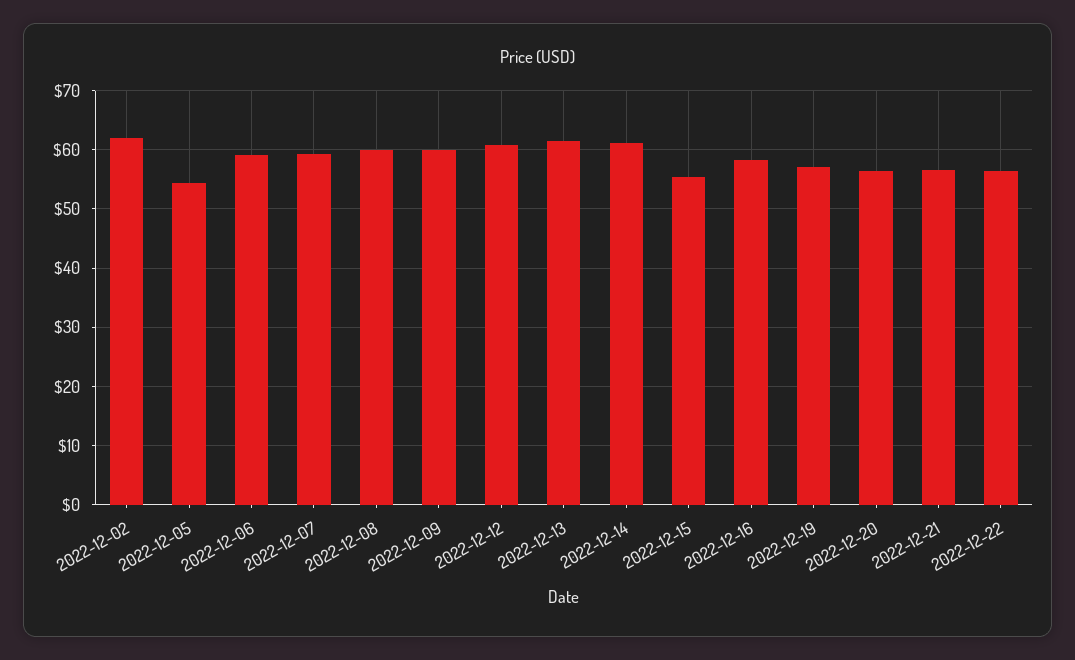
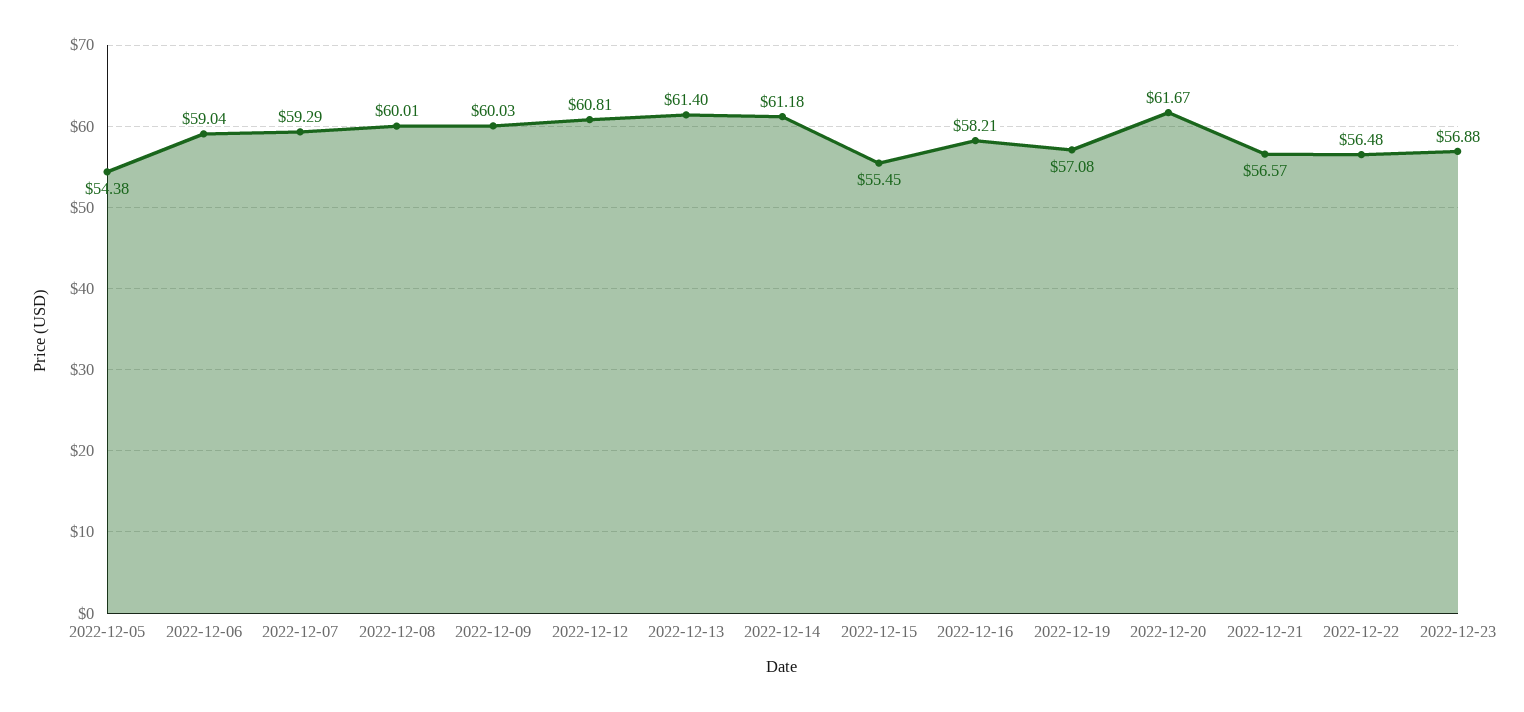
2022-12-02: 62 -> none
2022-12-20: 56 -> 61.67
2022-12-23: none -> 56.88

